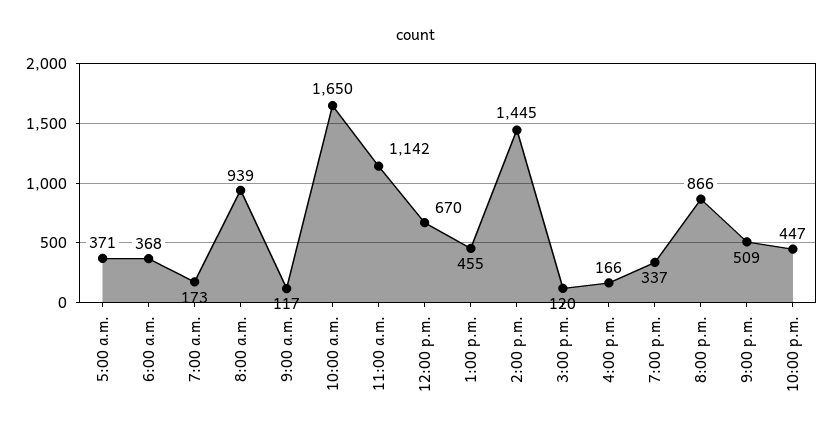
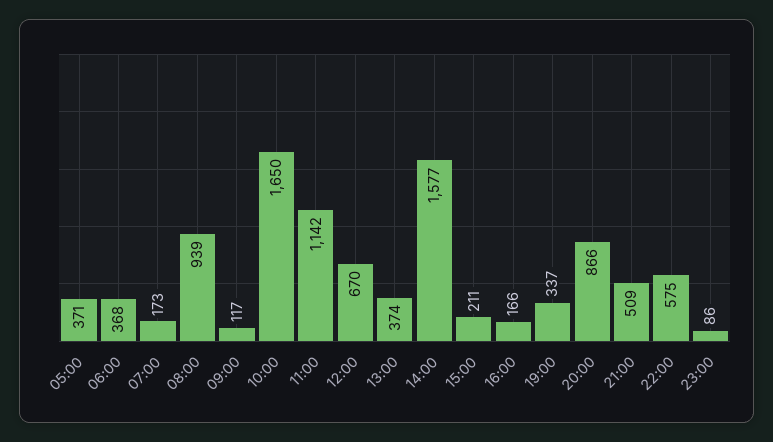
1:00 p.m.: 455 -> 374
2:00 p.m.: 1445 -> 1577
3:00 p.m.: 120 -> 211
10:00 p.m.: 447 -> 575
23:00: none -> 86

